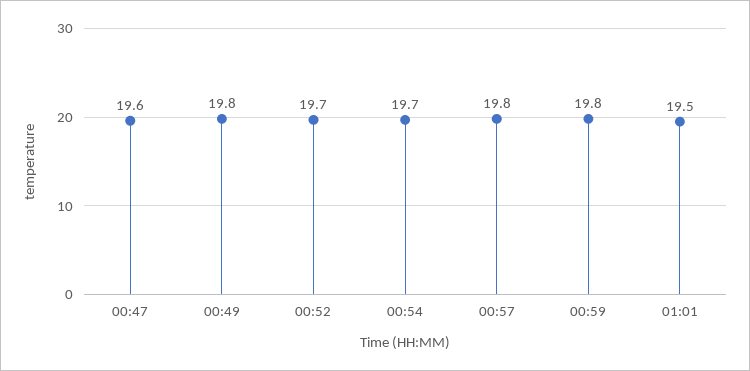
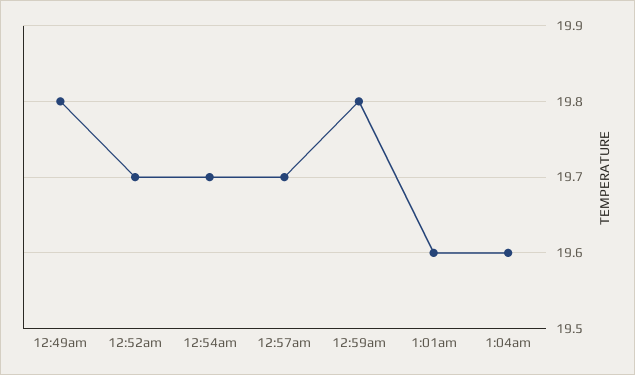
00:47: 19.6 -> none
00:57: 19.8 -> 19.7
01:01: 19.5 -> 19.6
1:04am: none -> 19.6

